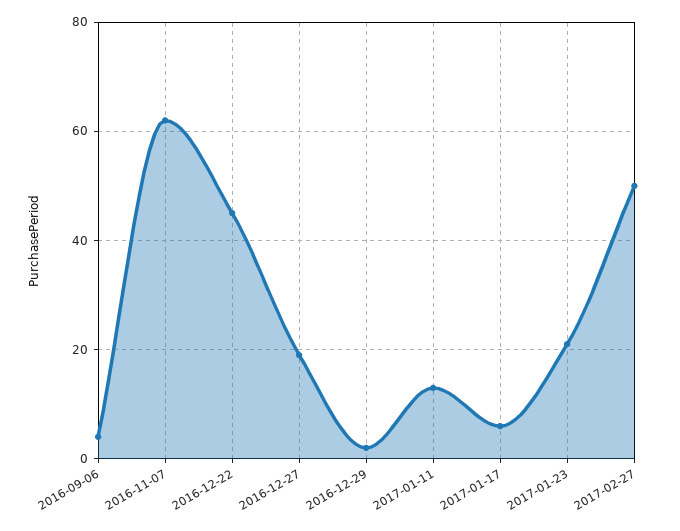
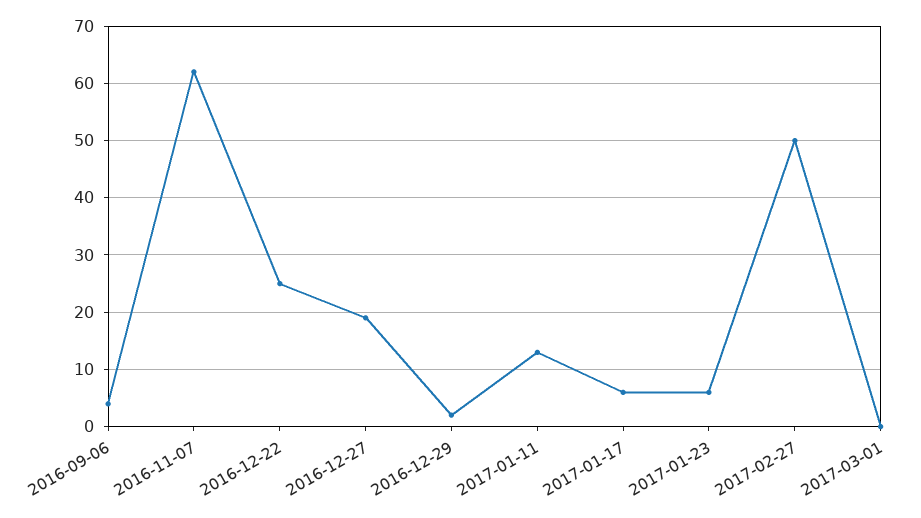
2016-12-22: 45 -> 25
2017-01-23: 20 -> 5
2017-03-01: none -> 0

